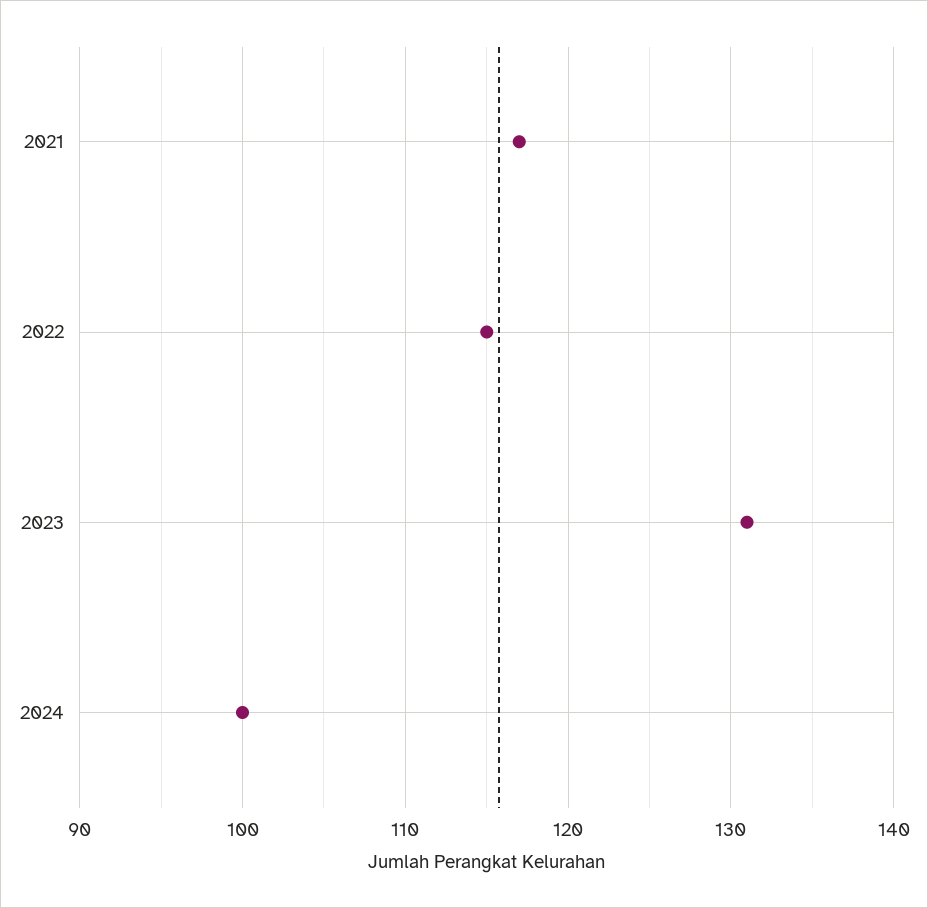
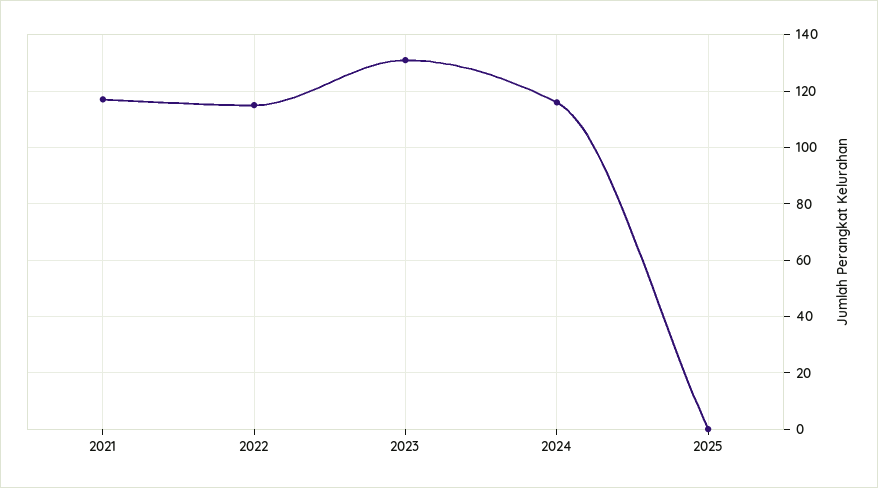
2024: 100 -> 115
2025: none -> 0

